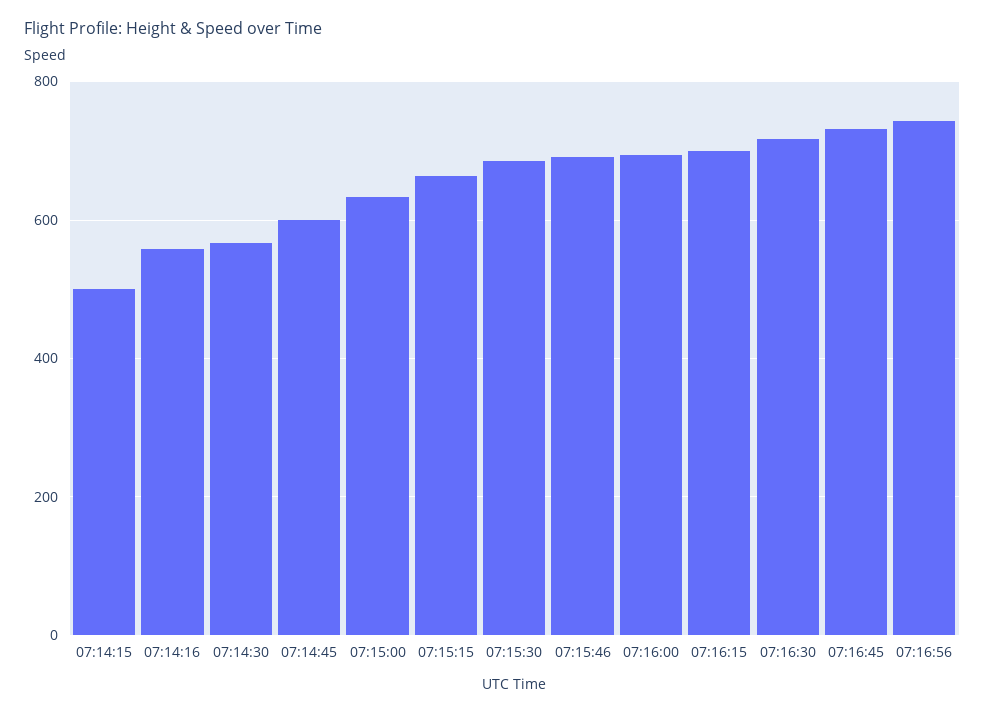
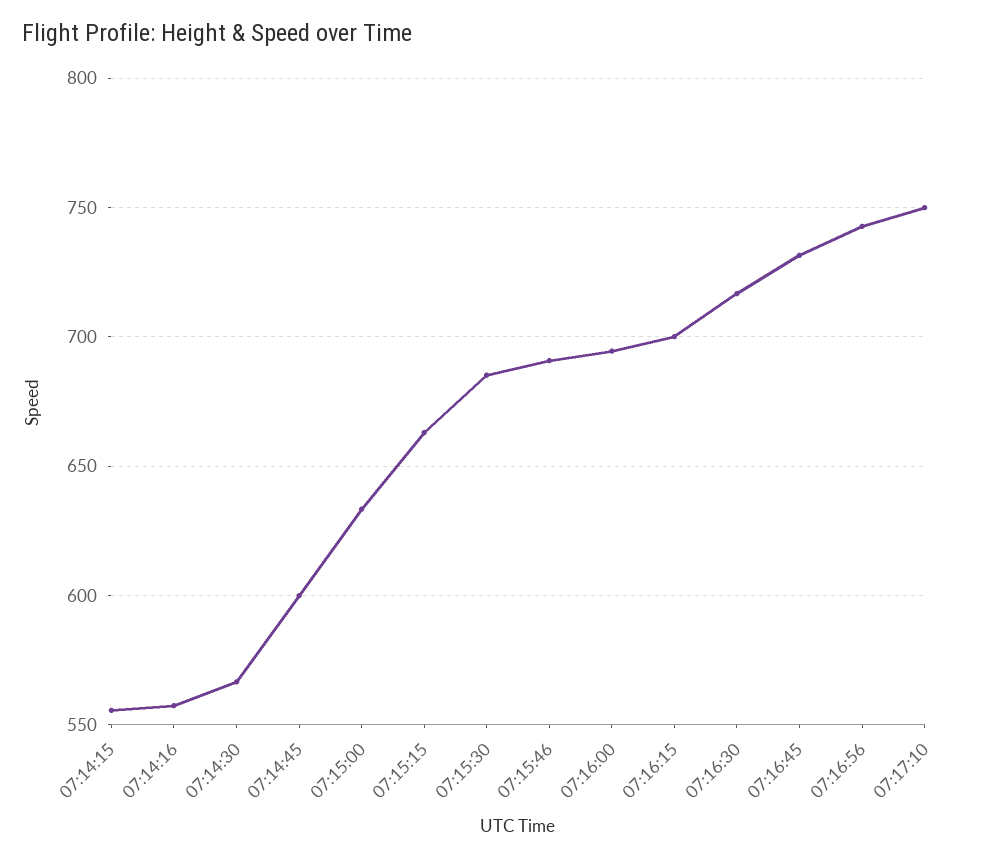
07:14:15: 500 -> 555
07:17:10: none -> 750

